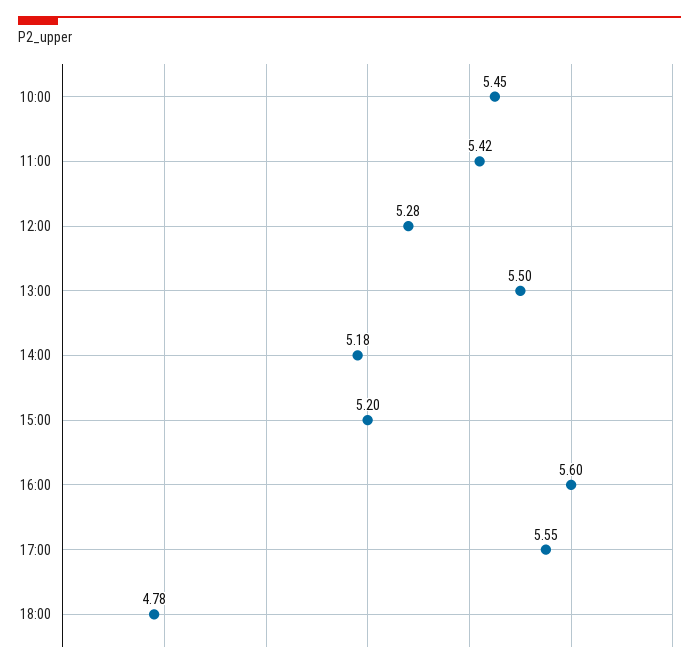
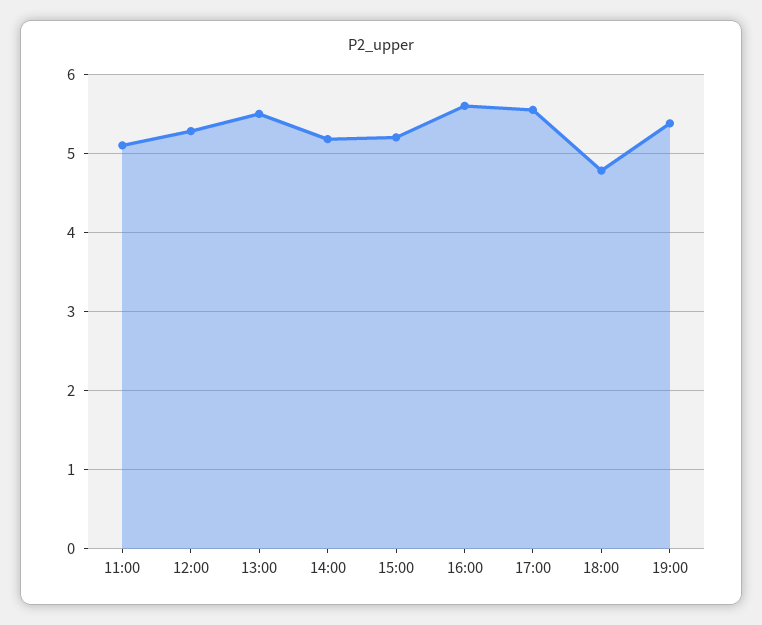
10:00: 5.45 -> none
11:00: 5.42 -> 5.1
19:00: none -> 5.4

